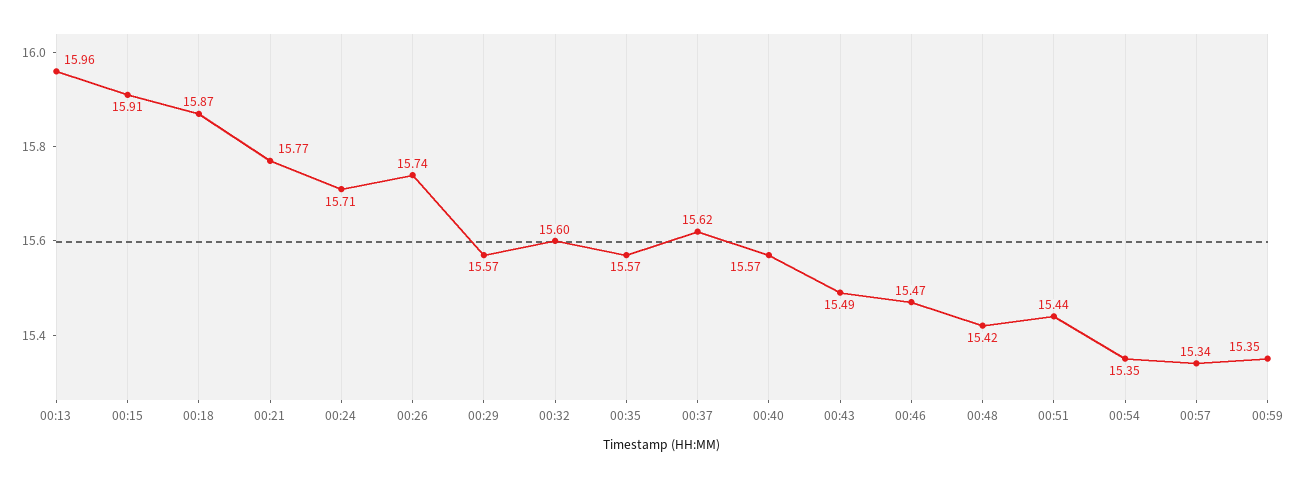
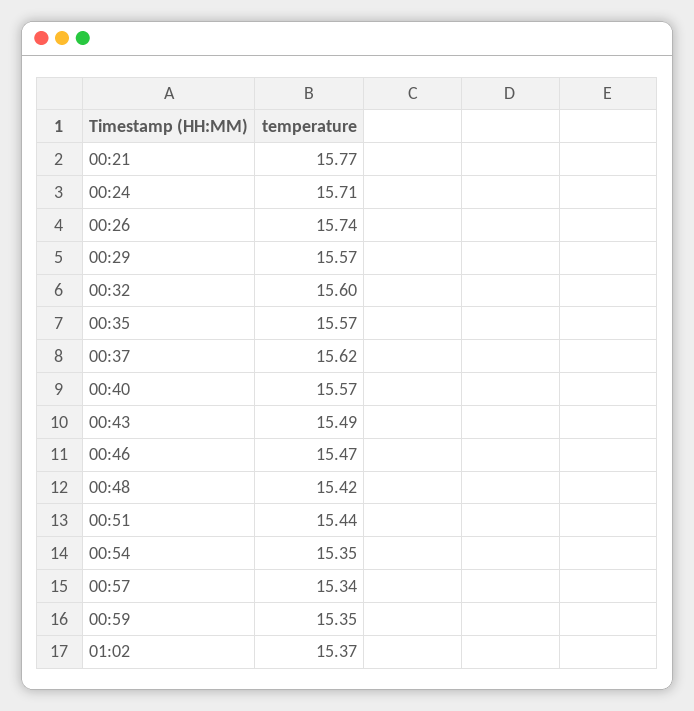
00:13: 15.96 -> none
00:15: 15.91 -> none
00:18: 15.87 -> none
01:02: none -> 15.37

